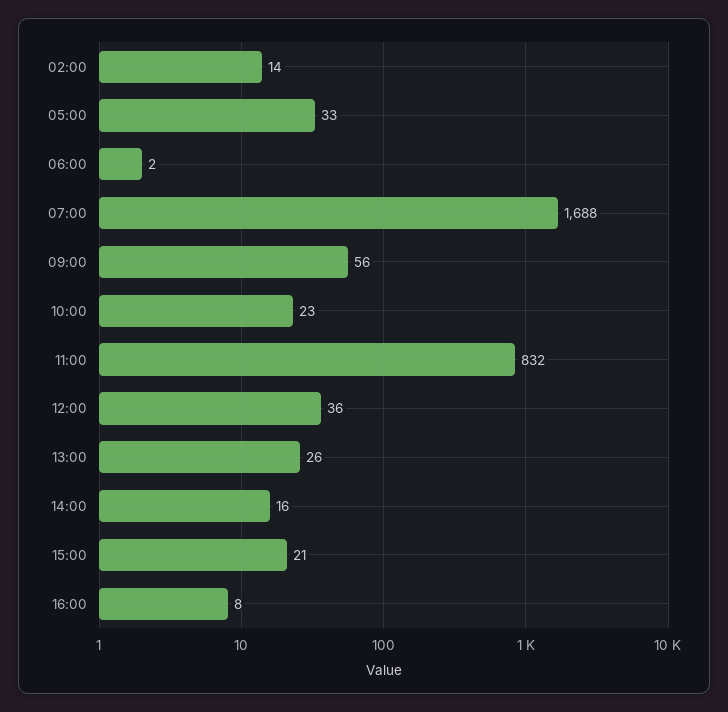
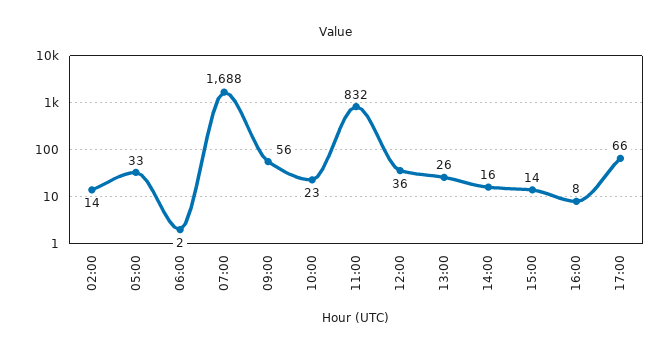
15:00: 21 -> 14
17:00: none -> 66

